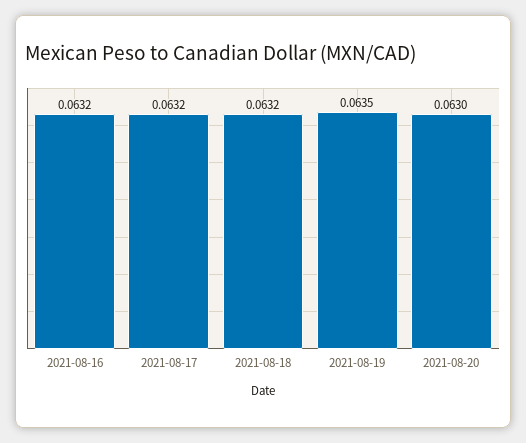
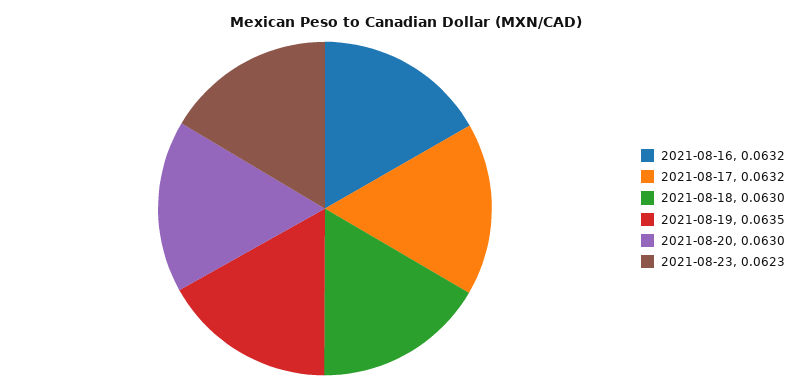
2021-08-18: 0.0632 -> 0.063
2021-08-23: none -> 0.0623

